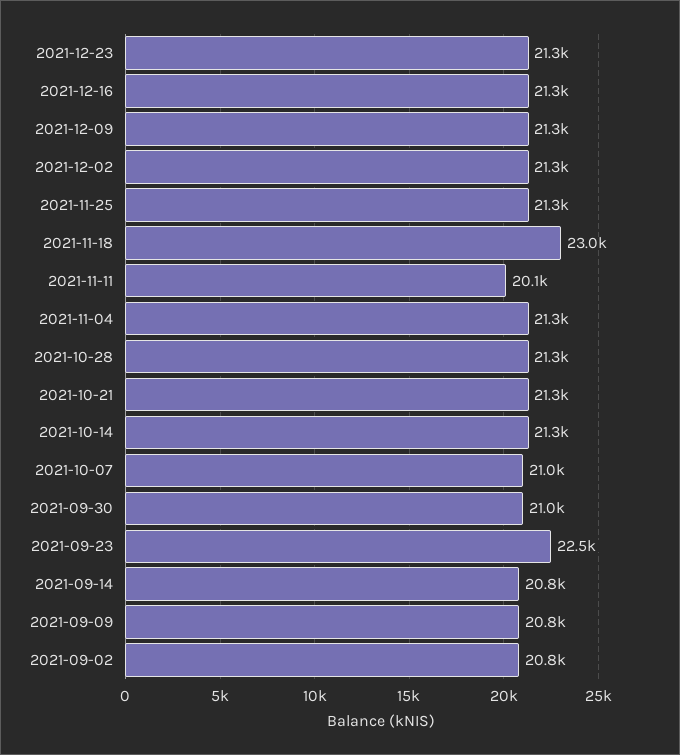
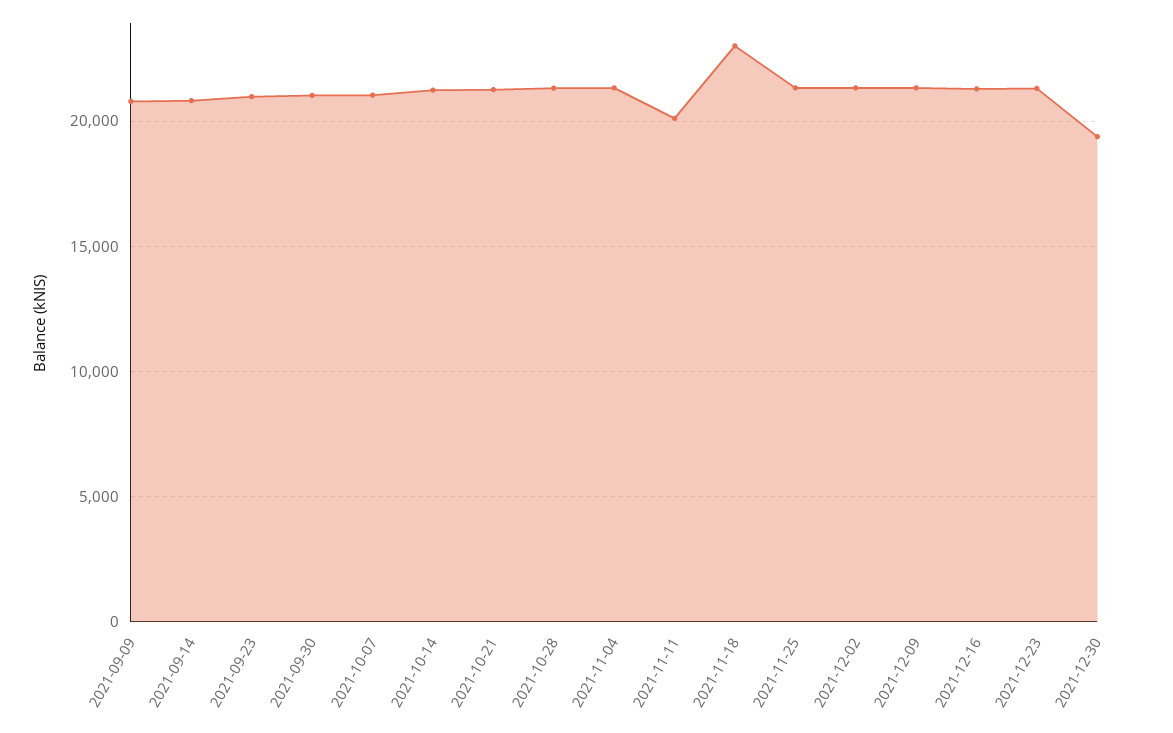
2021-09-23: 22500 -> 21000
2021-09-02: 20800 -> none
2021-12-30: none -> 19500

